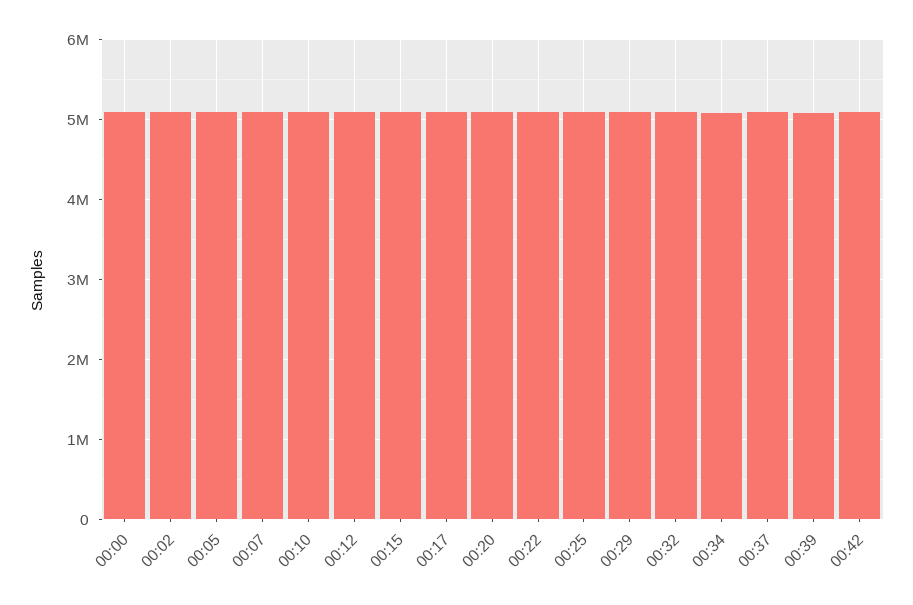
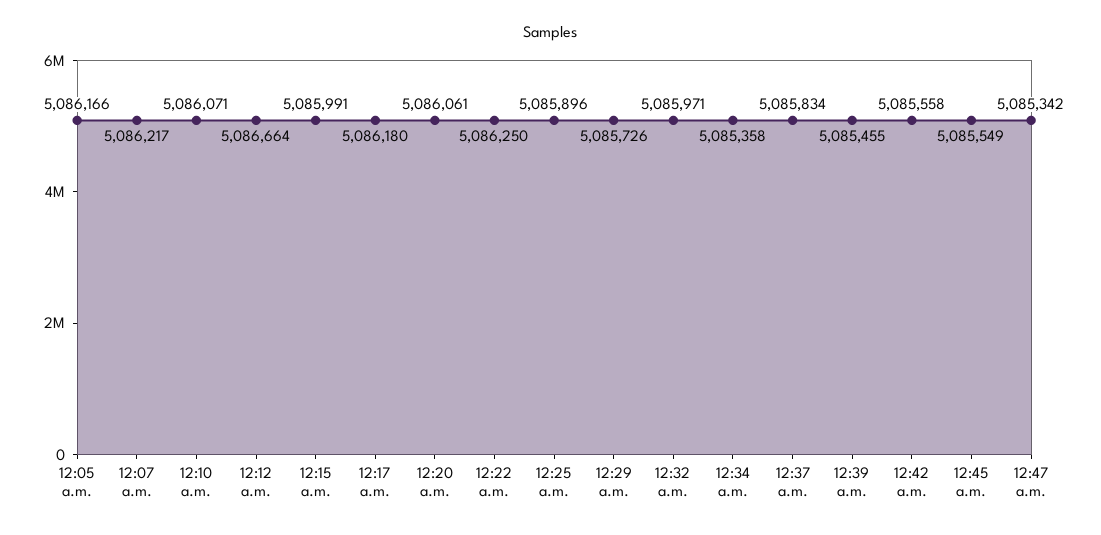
00:00: 5100000 -> none
00:02: 5100000 -> none
12:45 a.m.: none -> 5085549
12:47 a.m.: none -> 5085342

